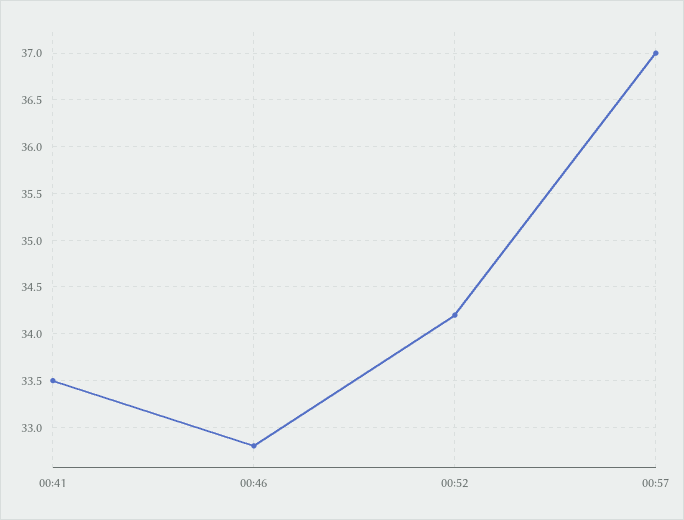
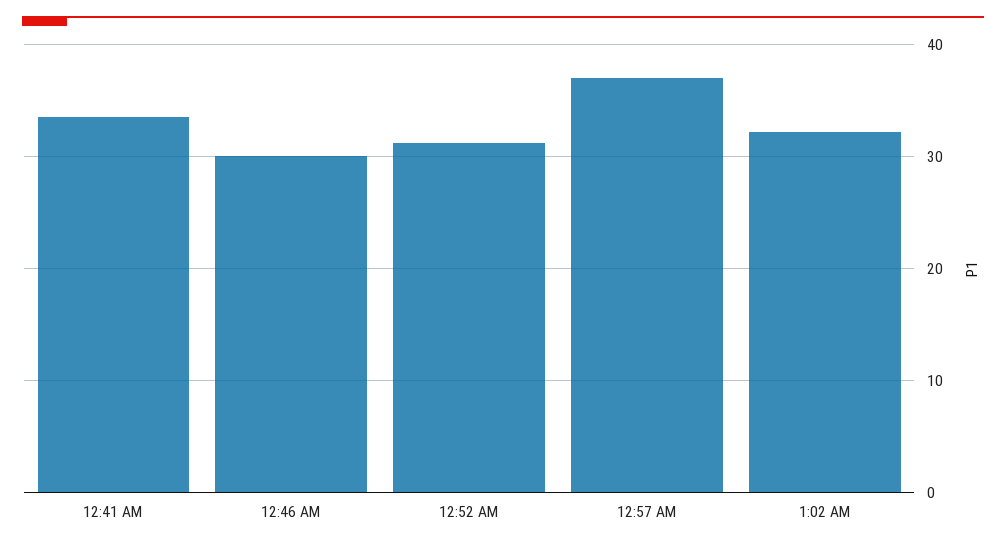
00:46: 32.8 -> 30
00:52: 34.2 -> 31
1:02 AM: none -> 32

